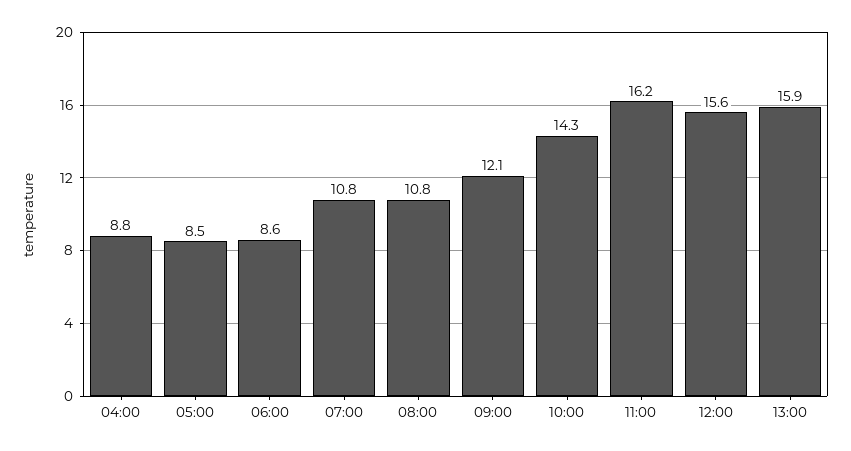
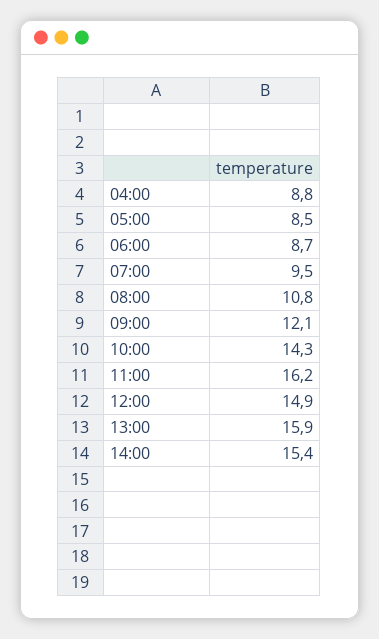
06:00: 8.6 -> 8.7
07:00: 10.8 -> 9.5
12:00: 15.6 -> 14.9
14:00: none -> 15.4

